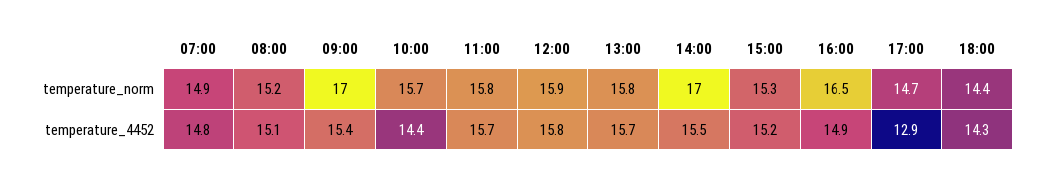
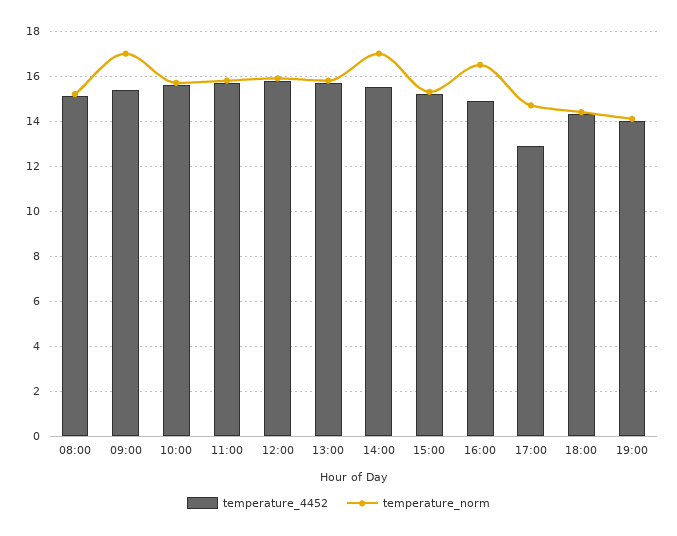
temperature_norm, 07:00: 14.9 -> none
temperature_4452, 07:00: 14.8 -> none
temperature_4452, 10:00: 14.4 -> 15.5
temperature_4452, 19:00: none -> 14
temperature_norm, 19:00: none -> 14

